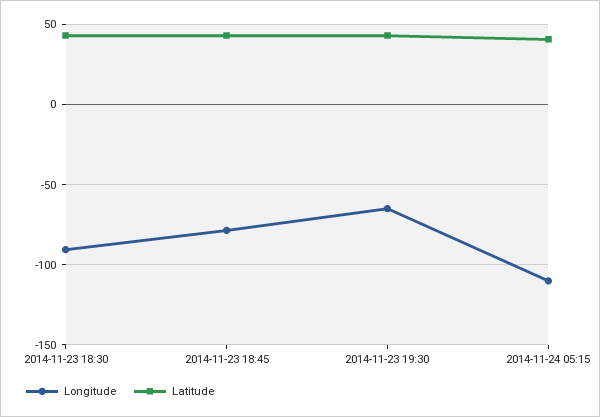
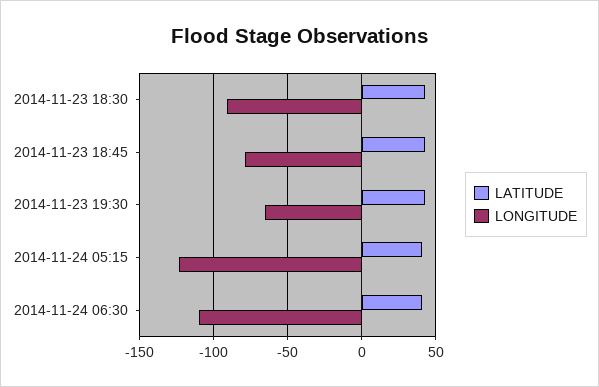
Longitude, 2014-11-24 05:15: -110 -> -125
Latitude, 2014-11-24 06:30: none -> 40
Longitude, 2014-11-24 06:30: none -> -110

